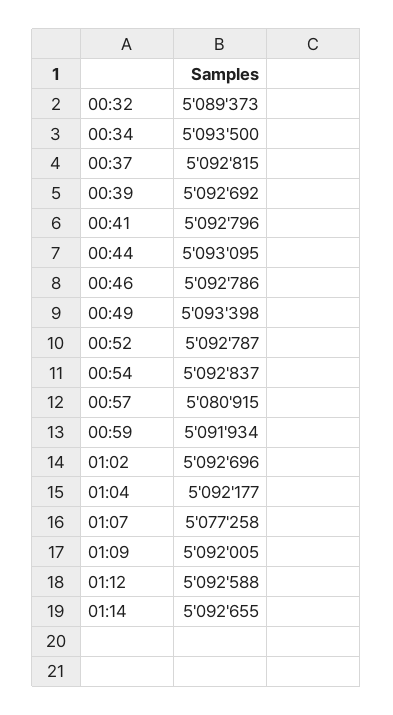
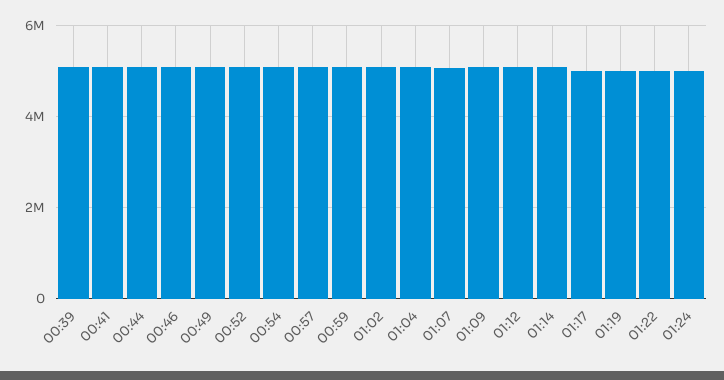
00:32: 5089373 -> none
00:34: 5093500 -> none
00:37: 5092815 -> none
01:17: none -> 5000000
01:19: none -> 5000000
01:22: none -> 5000000
01:24: none -> 5000000

